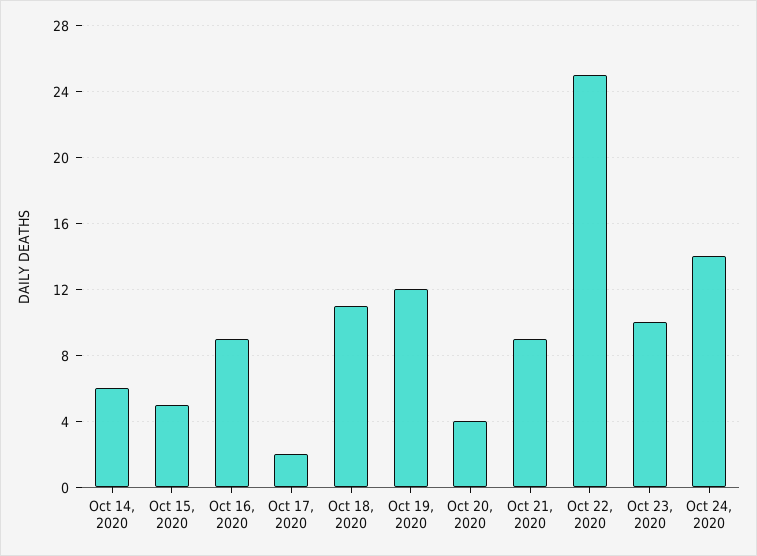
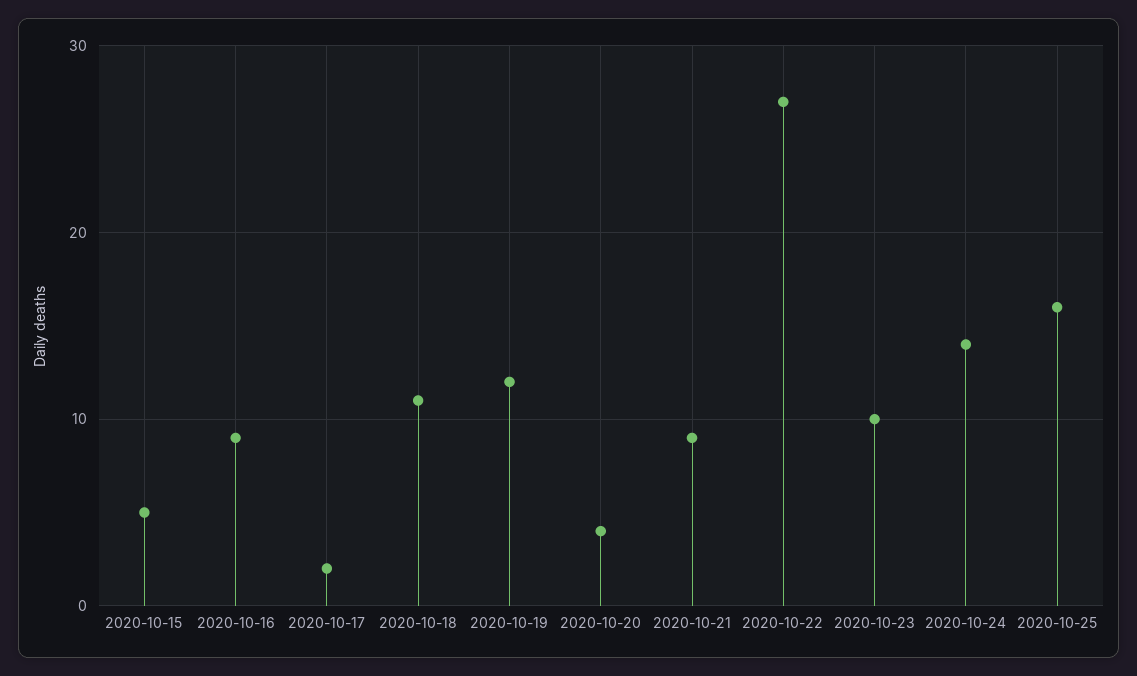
Oct 14, 2020: 6 -> none
Oct 22, 2020: 25 -> 27
2020-10-25: none -> 16

